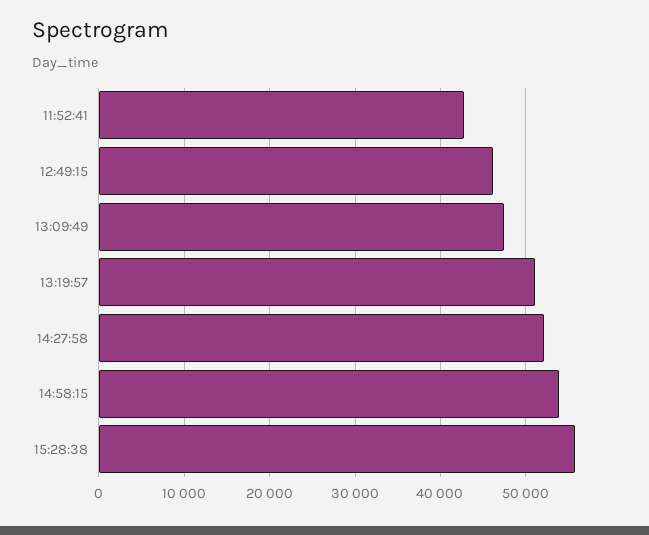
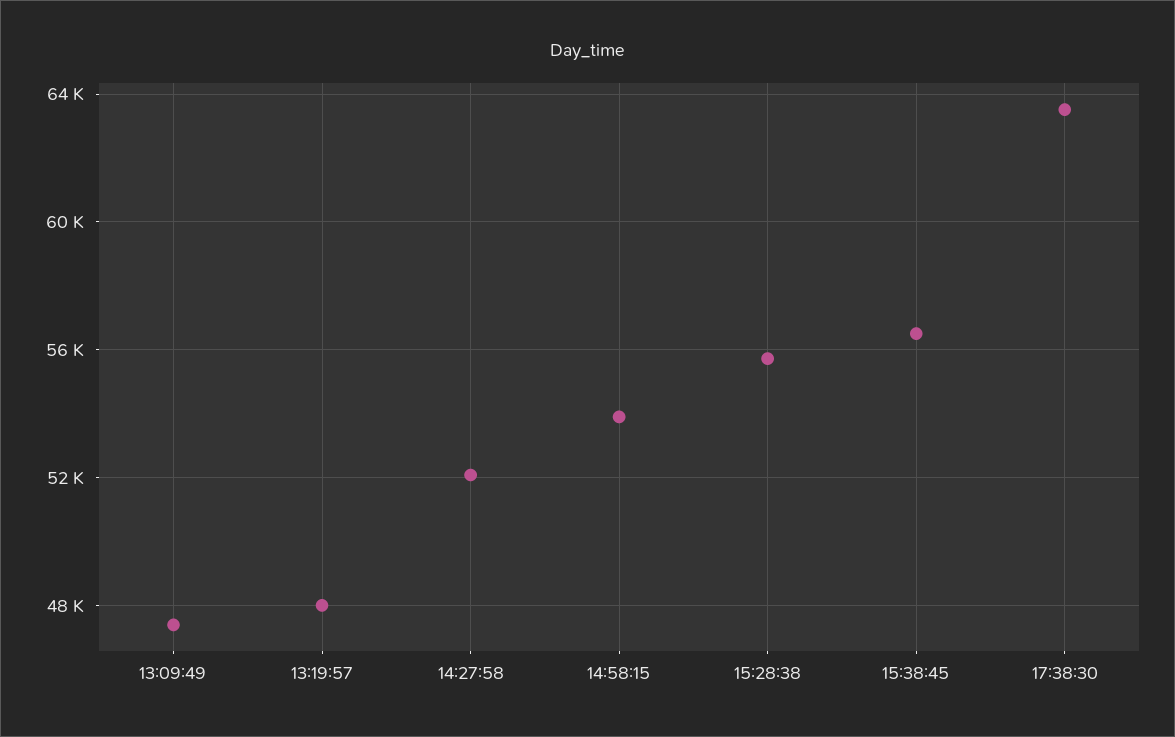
11:52:41: 43000 -> none
12:49:15: 46000 -> none
13:19:57: 51000 -> 48000
15:38:45: none -> 56500
17:38:30: none -> 63500

